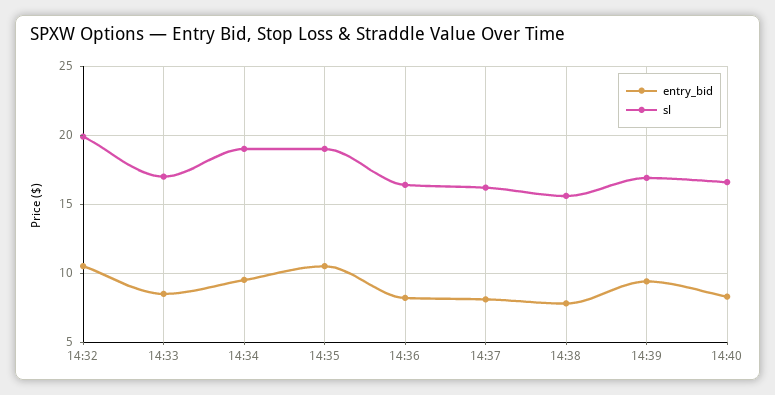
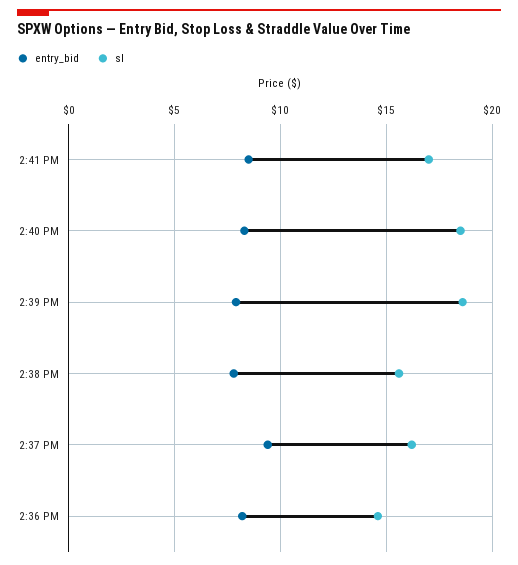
entry_bid, 14:32: 10.5 -> none
sl, 14:32: 20 -> none
entry_bid, 14:33: 8.5 -> none
sl, 14:33: 17 -> none
entry_bid, 14:34: 9.5 -> none
sl, 14:34: 19 -> none
entry_bid, 14:35: 10.5 -> none
sl, 14:35: 19 -> none
sl, 14:36: 16.5 -> 14.5
entry_bid, 14:37: 8 -> 9.5
entry_bid, 14:39: 9.5 -> 8
sl, 14:39: 17 -> 18.5
sl, 14:40: 16.5 -> 18.5
entry_bid, 2:41 PM: none -> 8.5
sl, 2:41 PM: none -> 17

